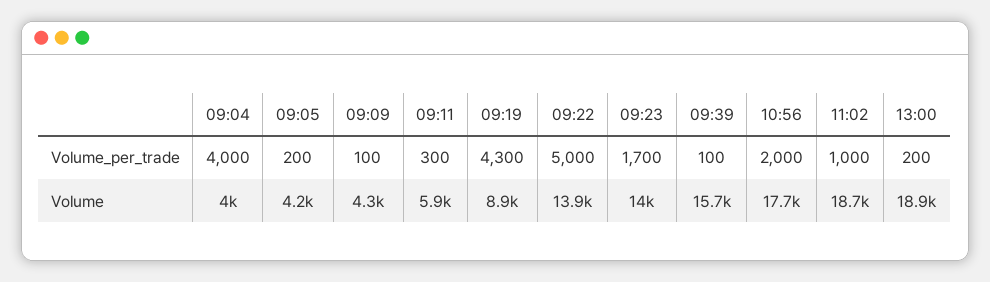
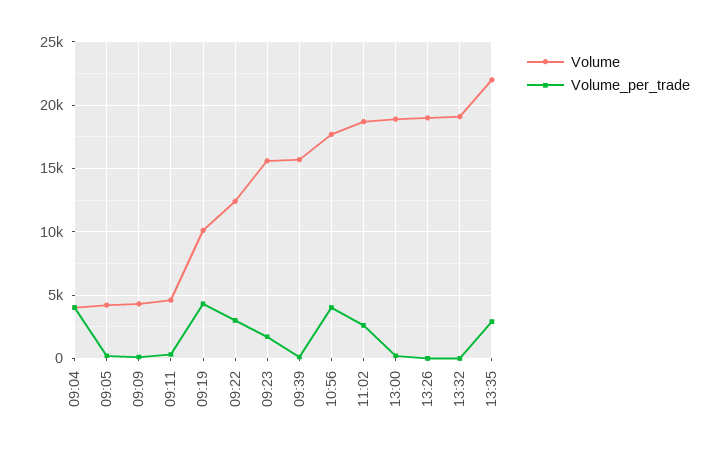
Volume_per_trade, 09:22: 5000 -> 3000
Volume_per_trade, 10:56: 2000 -> 4000
Volume_per_trade, 11:02: 1000 -> 2500
Volume, 09:11: 5900 -> 4500
Volume, 09:19: 8900 -> 10000
Volume, 09:22: 13900 -> 12500
Volume, 09:23: 14000 -> 15500
Volume, 13:26: none -> 19000
Volume_per_trade, 13:26: none -> 0
Volume, 13:32: none -> 19000
Volume_per_trade, 13:32: none -> 0
Volume, 13:35: none -> 22000
Volume_per_trade, 13:35: none -> 3000

